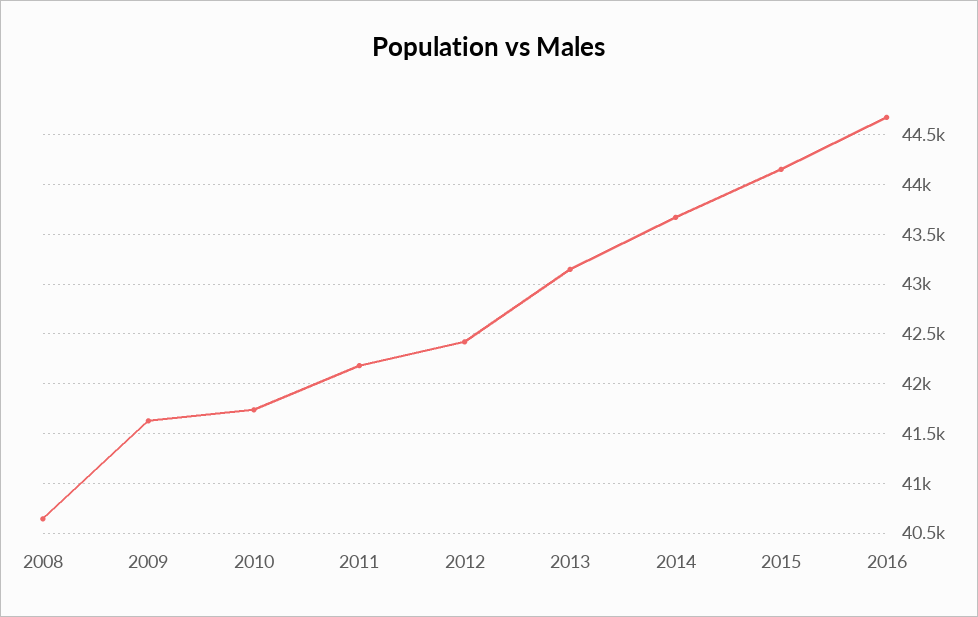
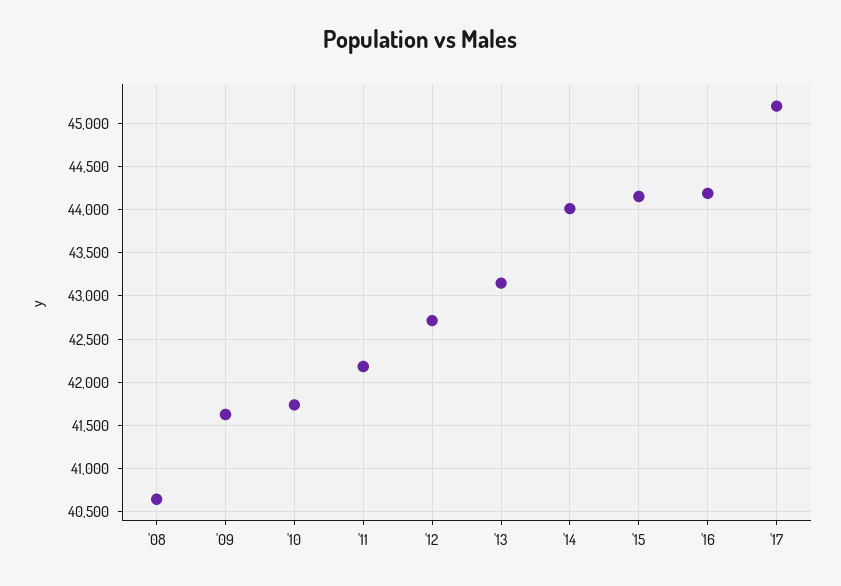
2012: 42400 -> 42700
2014: 43700 -> 44000
2016: 44700 -> 44200
'17: none -> 45200

